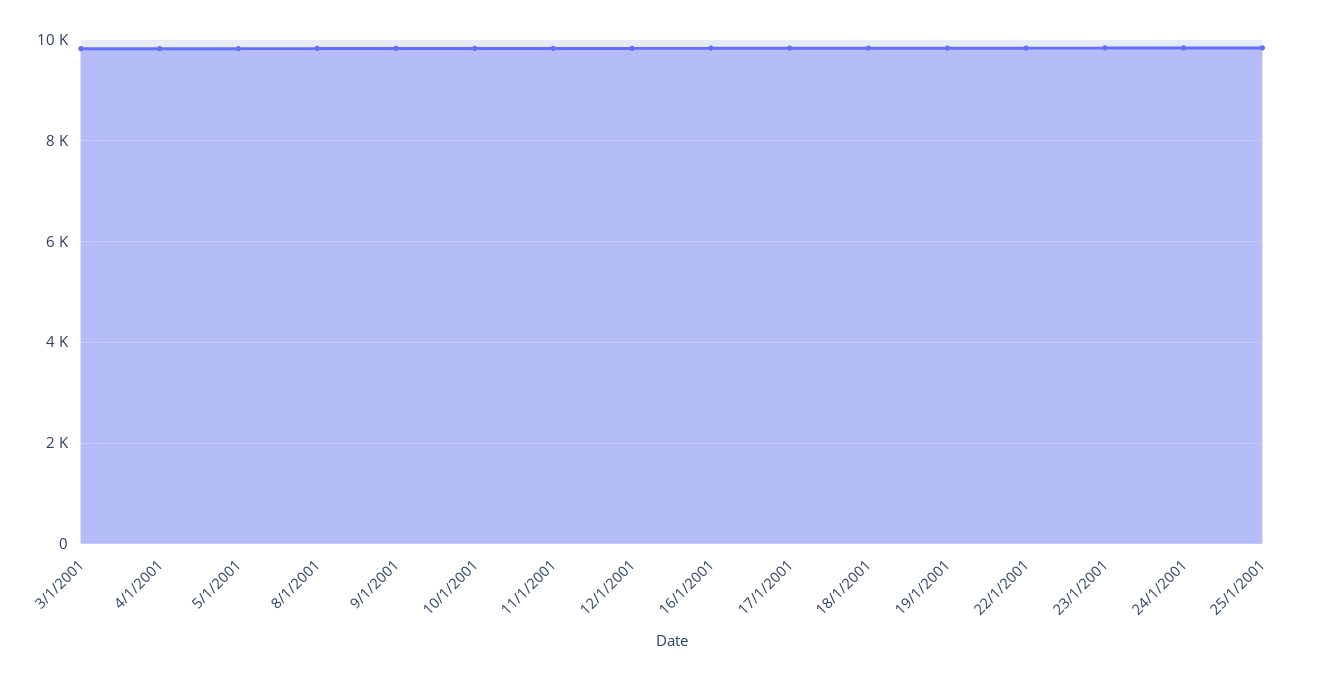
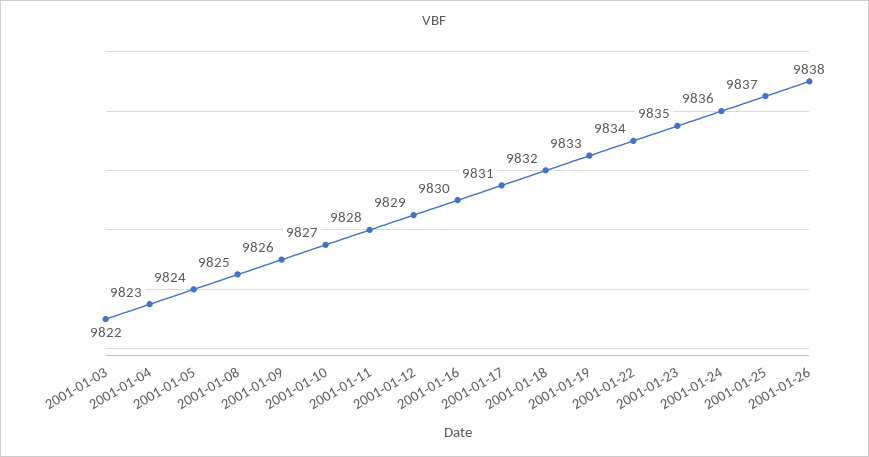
2001-01-26: none -> 9838

